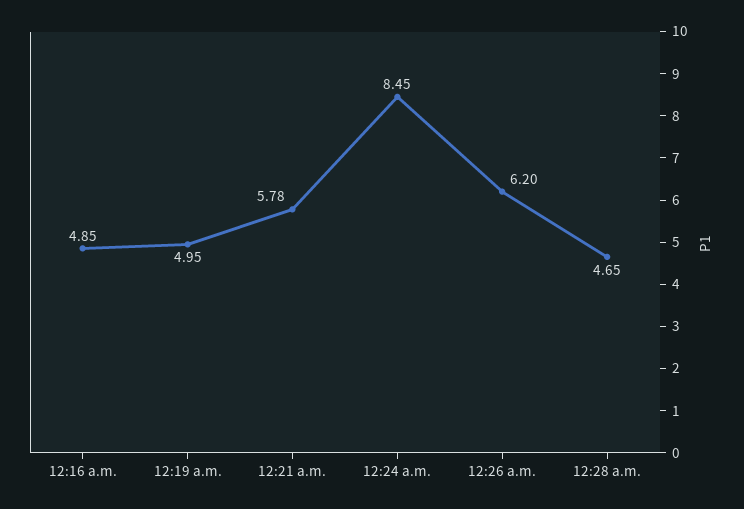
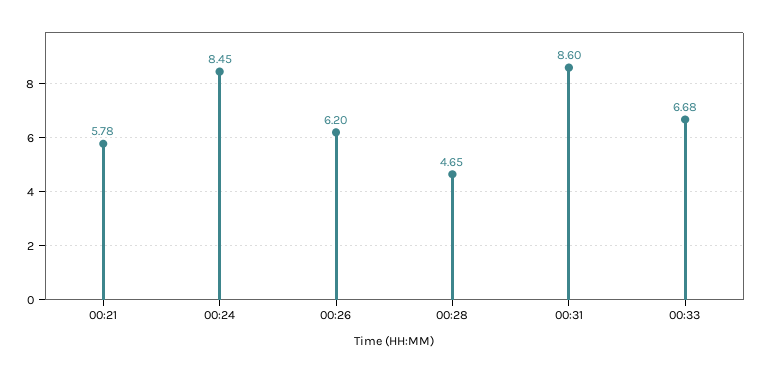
12:16 a.m.: 4.85 -> none
12:19 a.m.: 4.95 -> none
00:31: none -> 8.6
00:33: none -> 6.68

